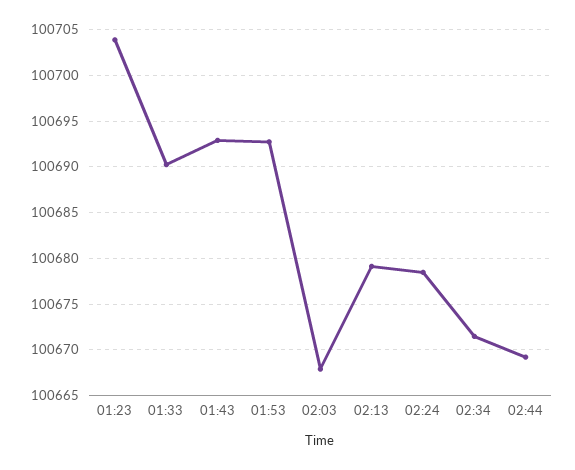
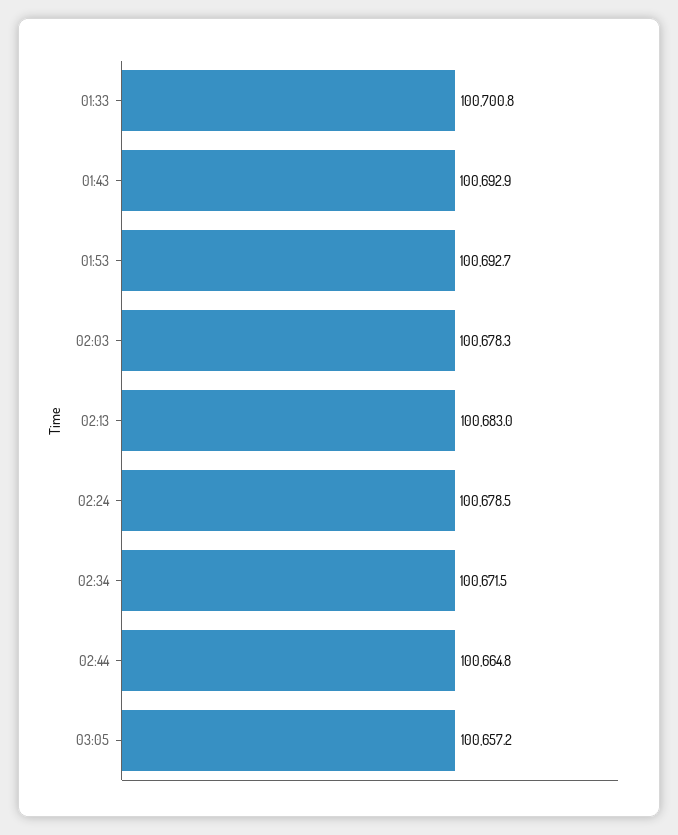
01:23: 100704 -> none
01:33: 100690 -> 100700.8
02:03: 100668 -> 100678.3
02:13: 100679 -> 100683
02:44: 100669 -> 100664.8
03:05: none -> 100657.2

